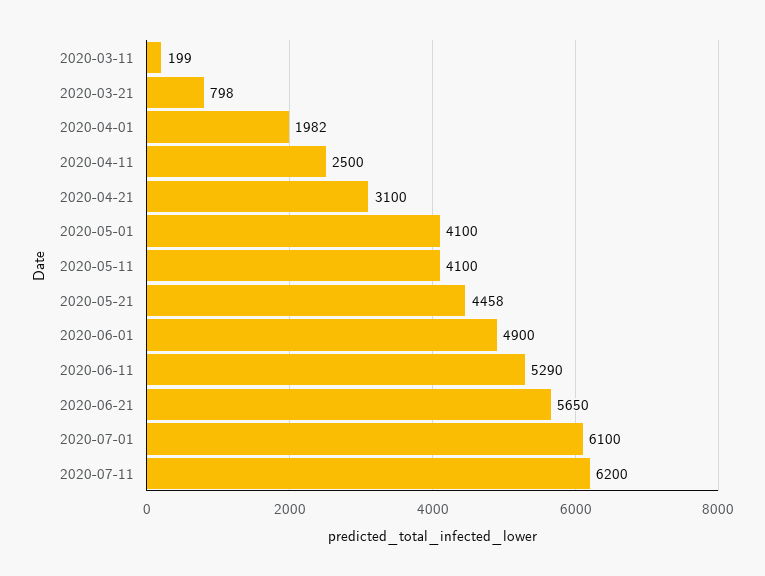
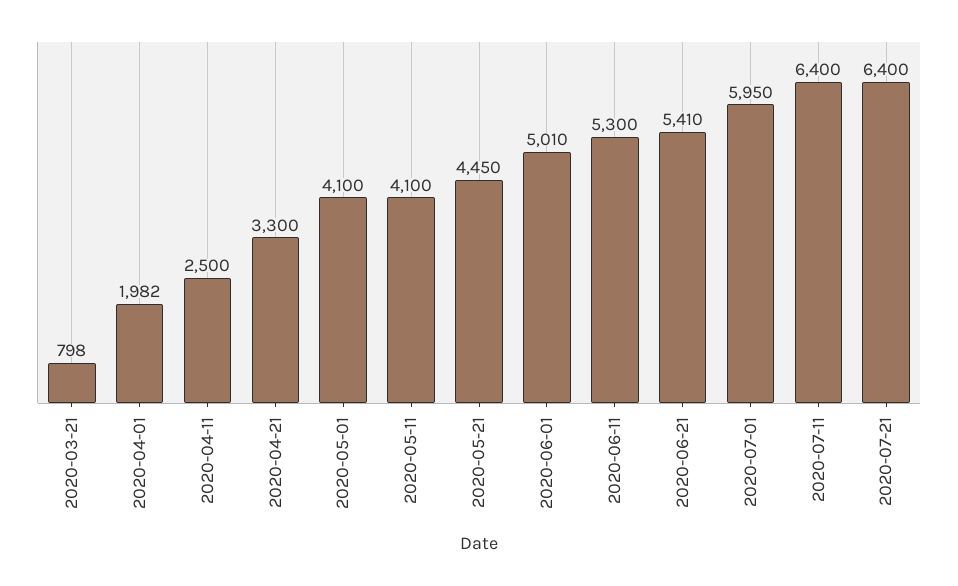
2020-03-11: 199 -> none
2020-04-21: 3100 -> 3300
2020-05-21: 4458 -> 4450
2020-06-01: 4900 -> 5010
2020-06-11: 5290 -> 5300
2020-06-21: 5650 -> 5410
2020-07-01: 6100 -> 5950
2020-07-11: 6200 -> 6400
2020-07-21: none -> 6400

